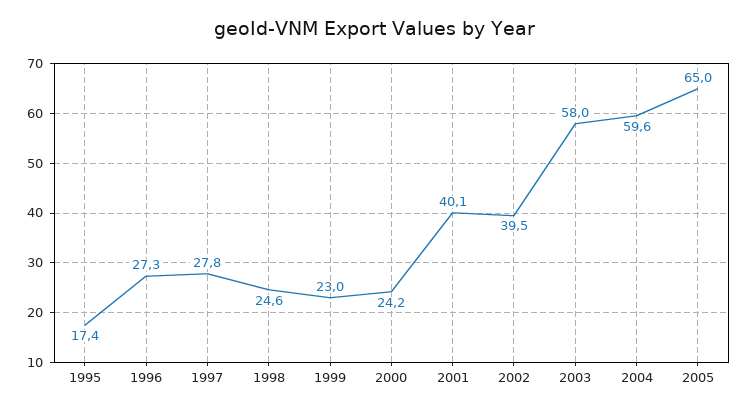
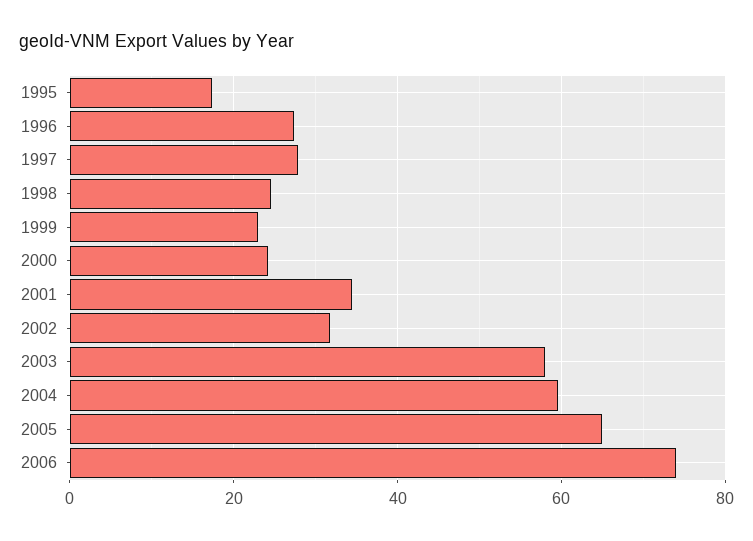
2001: 40.1 -> 34
2002: 39.5 -> 32
2006: none -> 74

